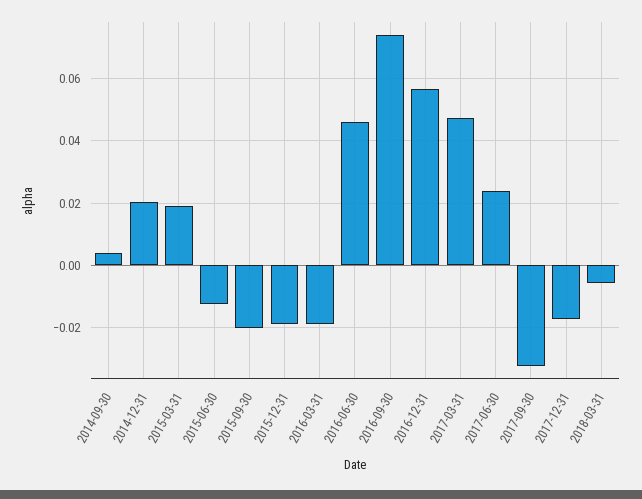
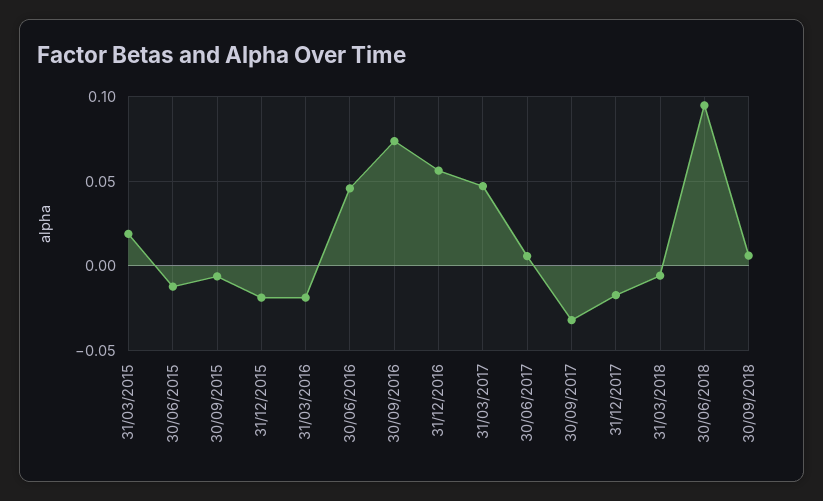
2014-09-30: 0.004 -> none
2014-12-31: 0.02 -> none
2015-09-30: -0.02 -> -0.005
2017-06-30: 0.024 -> 0.005
30/06/2018: none -> 0.095
30/09/2018: none -> 0.005

